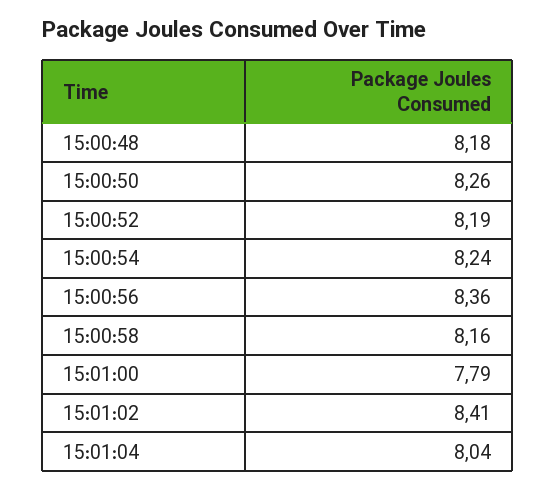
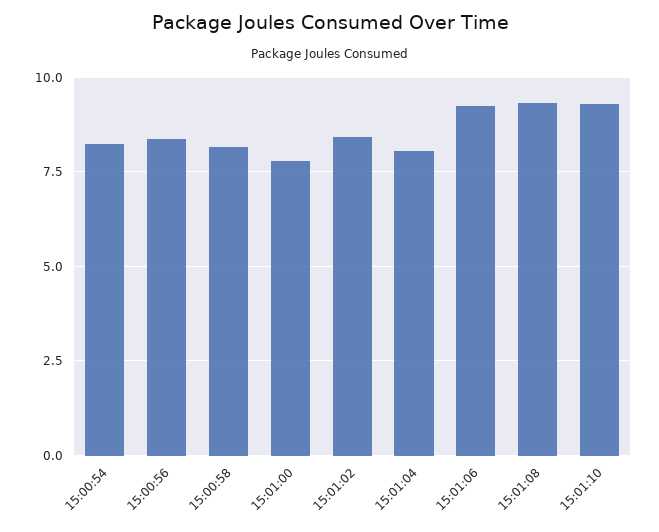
15:00:48: 8.18 -> none
15:00:50: 8.26 -> none
15:00:52: 8.19 -> none
15:01:06: none -> 9.25
15:01:08: none -> 9.25
15:01:10: none -> 9.25

